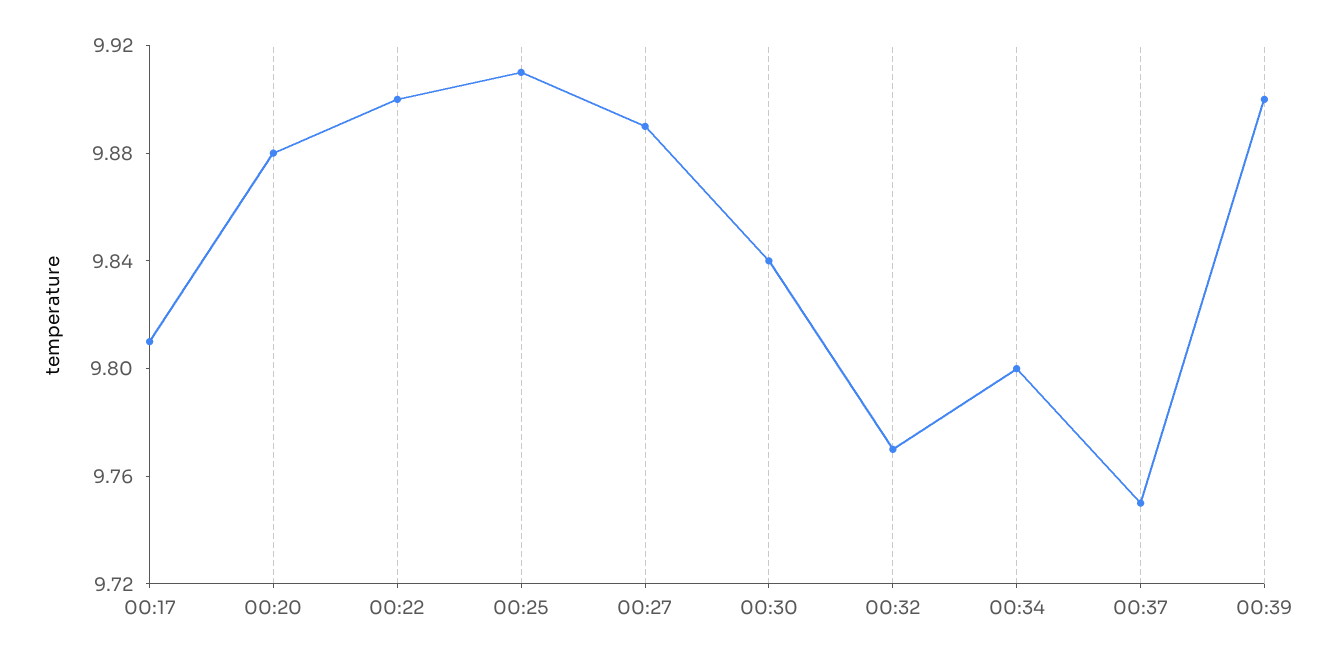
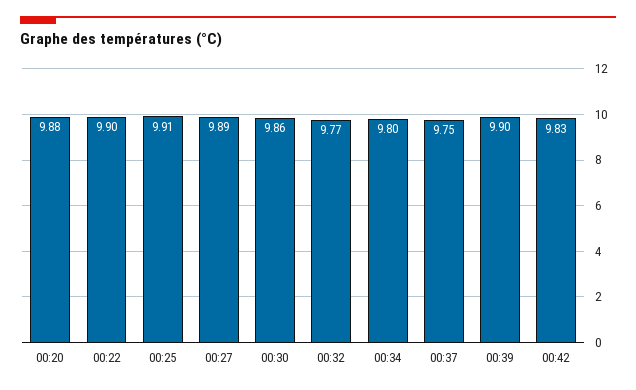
00:17: 9.81 -> none
00:30: 9.84 -> 9.86
00:42: none -> 9.83

